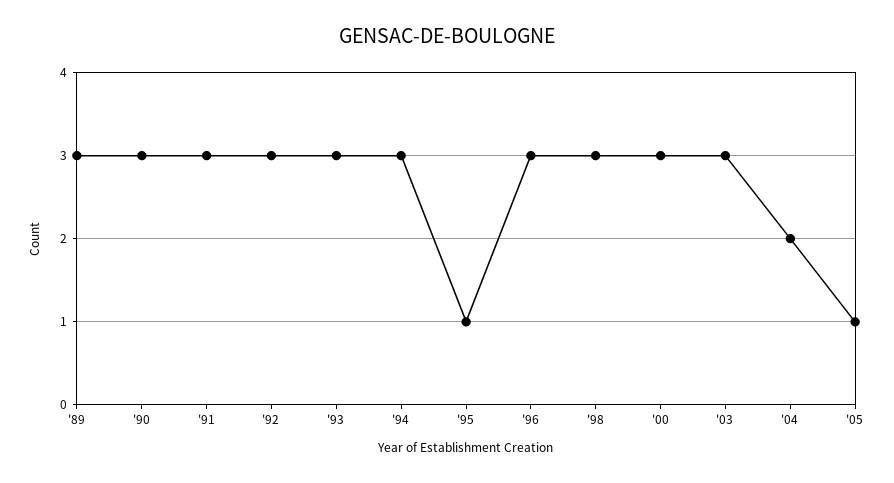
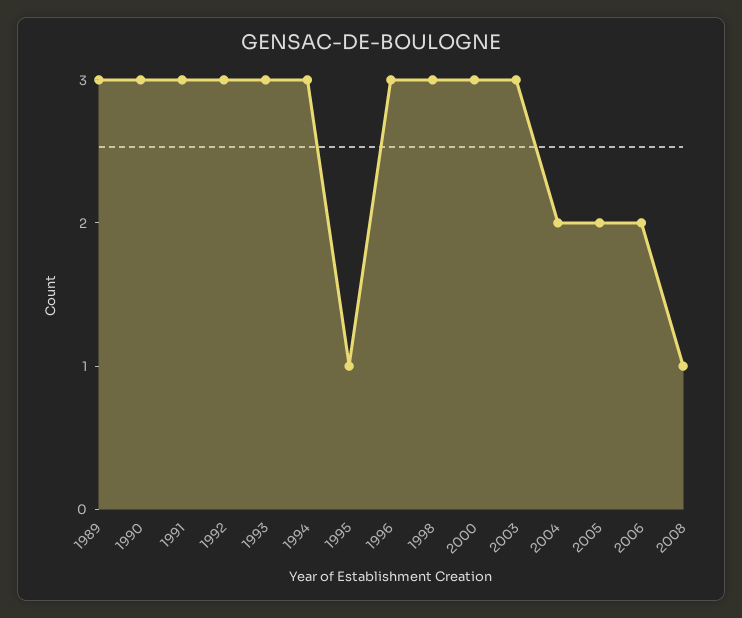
'05: 1 -> 2
2006: none -> 2
2008: none -> 1

